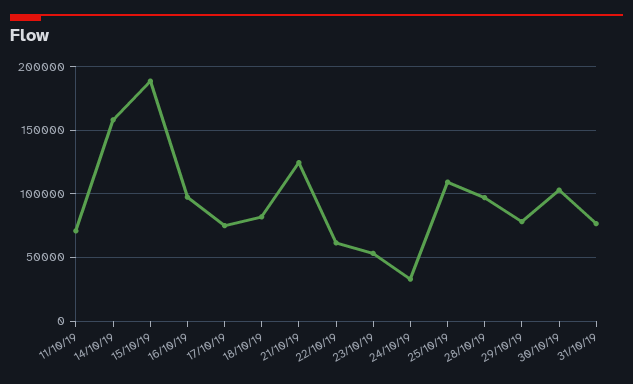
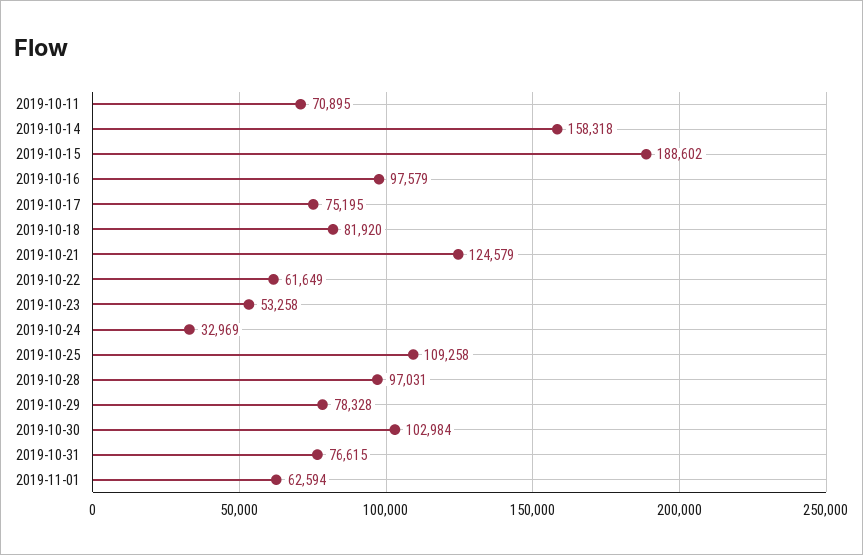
2019-11-01: none -> 62594

